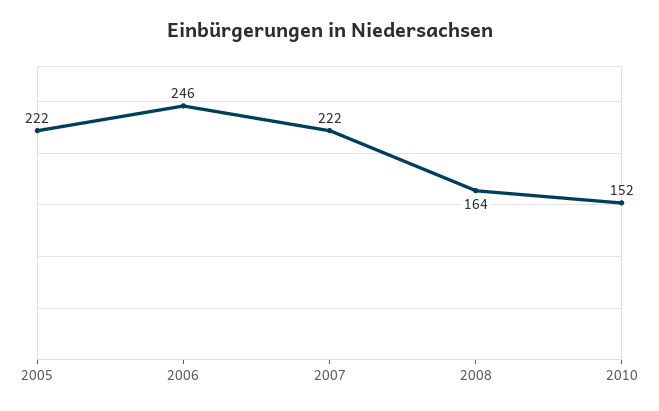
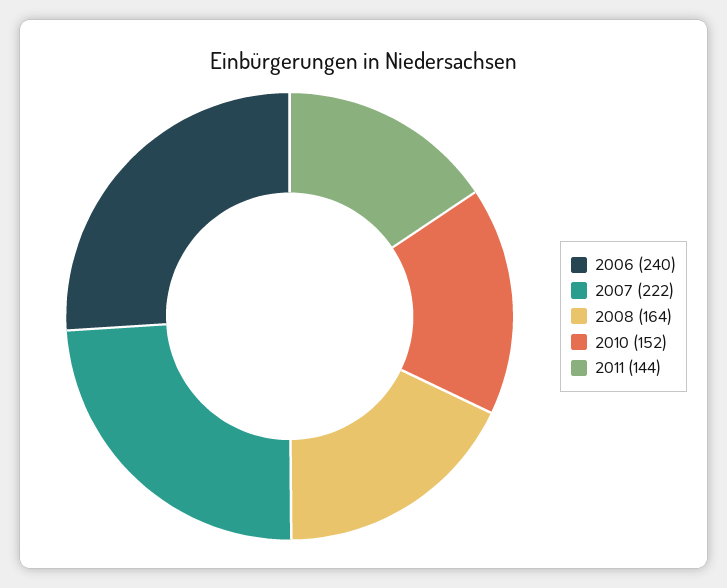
2005: 222 -> none
2006: 246 -> 240
2011: none -> 144

